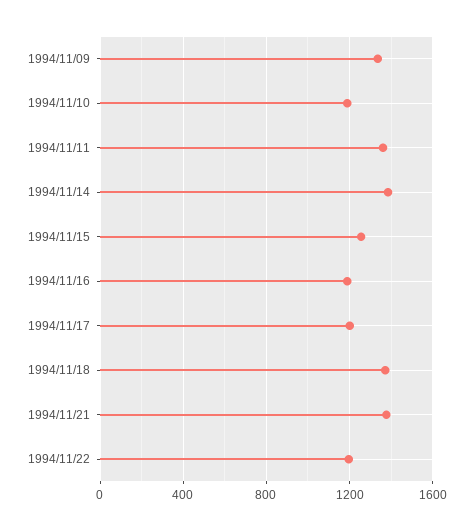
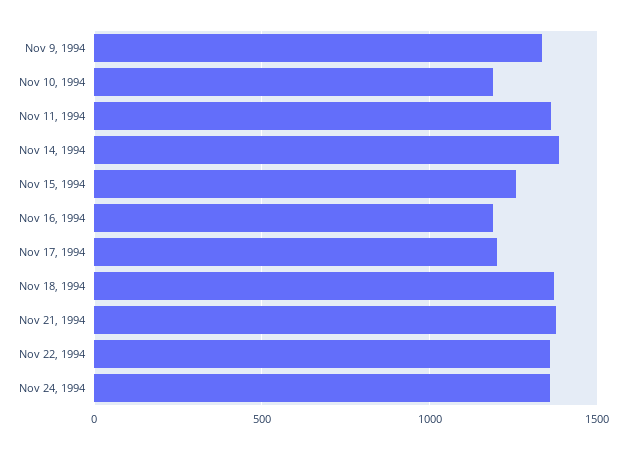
1994/11/22: 1200 -> 1350
Nov 24, 1994: none -> 1350

